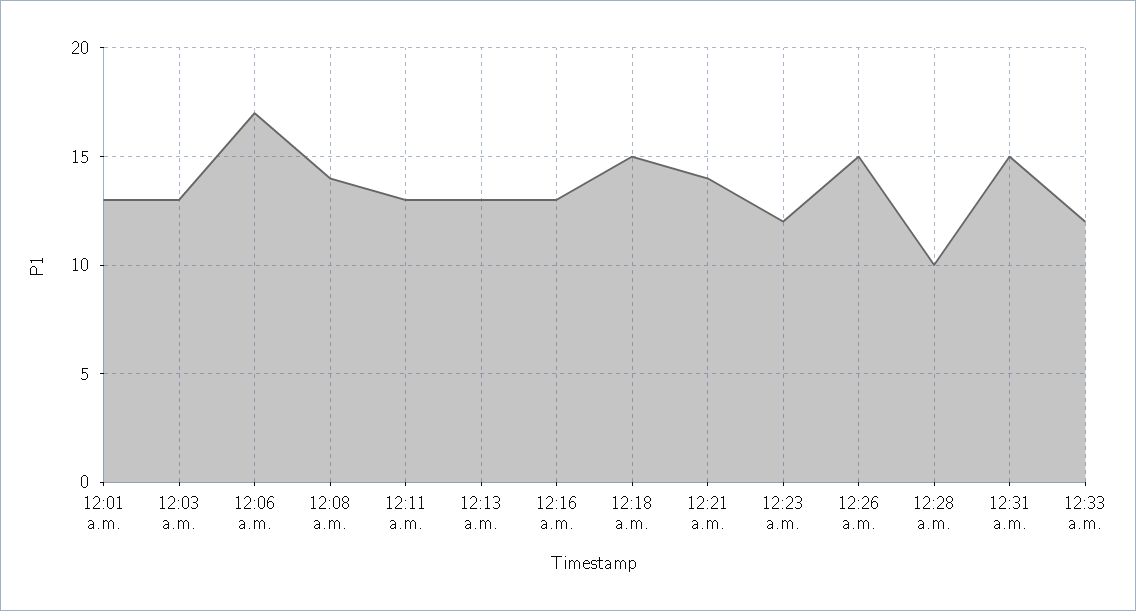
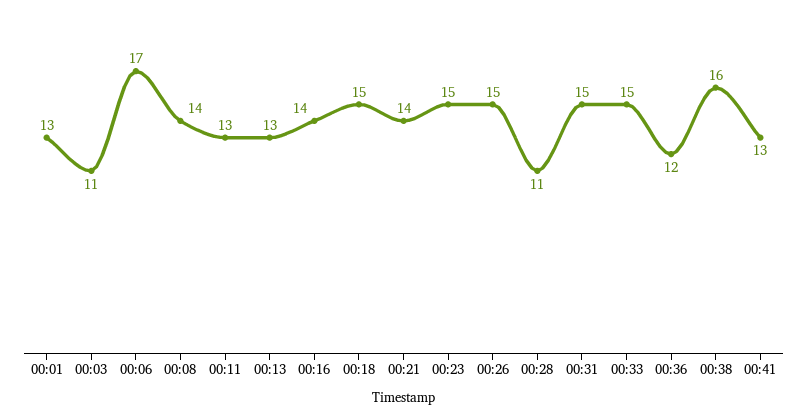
12:03 a.m.: 13 -> 11
12:16 a.m.: 13 -> 14
12:23 a.m.: 12 -> 15
12:28 a.m.: 10 -> 11
12:33 a.m.: 12 -> 15
00:36: none -> 12
00:38: none -> 16
00:41: none -> 13

